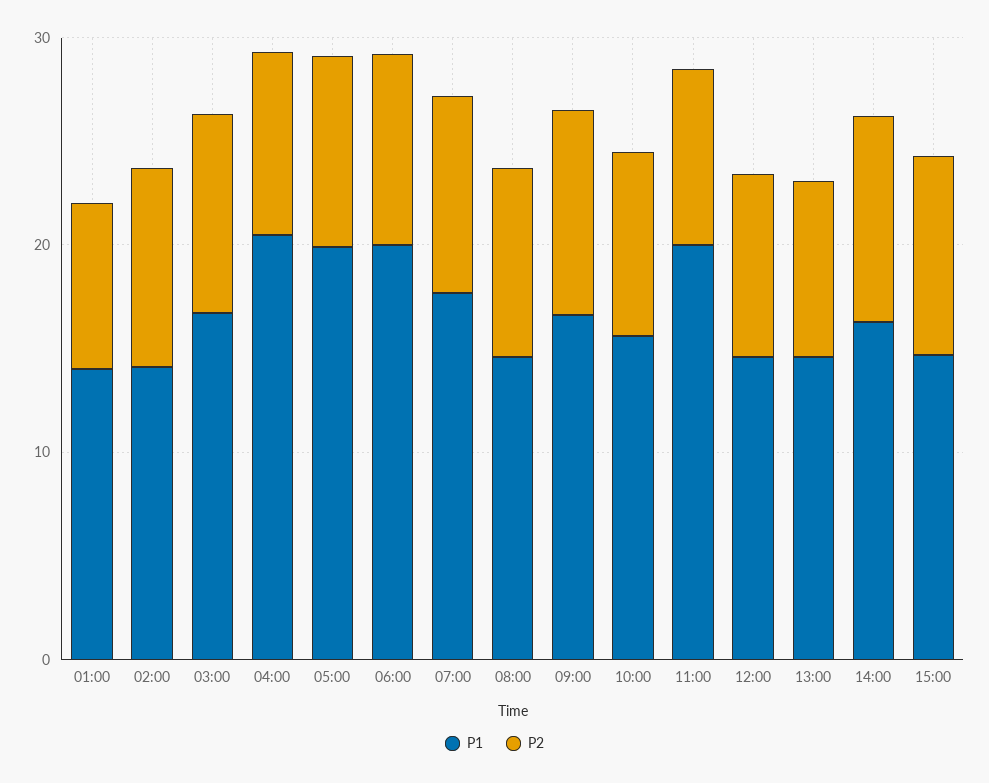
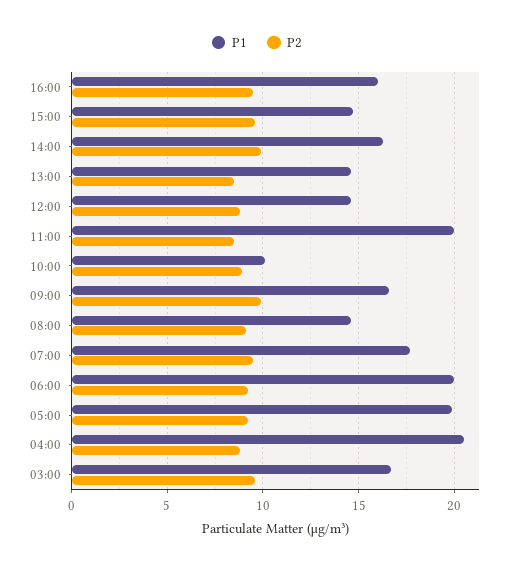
P1, 01:00: 14 -> none
P2, 01:00: 8 -> none
P1, 02:00: 14 -> none
P2, 02:00: 10 -> none
P1, 10:00: 16 -> 10
P1, 16:00: none -> 16
P2, 16:00: none -> 9.5

